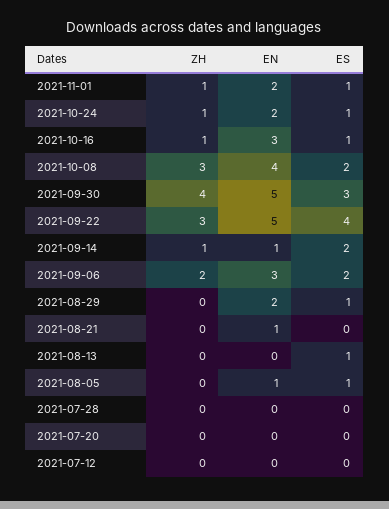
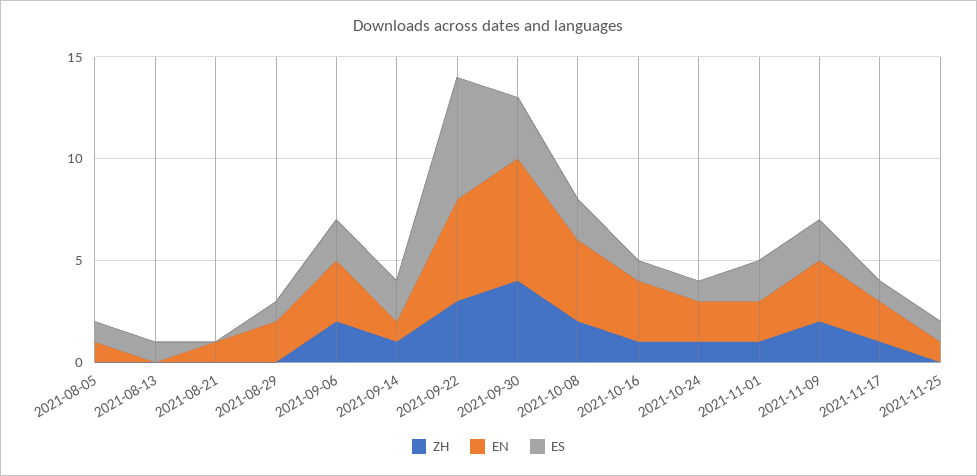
ES, 2021-11-01: 1 -> 2
ZH, 2021-10-08: 3 -> 2
EN, 2021-09-30: 5 -> 6
ES, 2021-09-22: 4 -> 6
ZH, 2021-07-28: 0 -> none
EN, 2021-07-28: 0 -> none
ES, 2021-07-28: 0 -> none
ZH, 2021-07-20: 0 -> none
EN, 2021-07-20: 0 -> none
ES, 2021-07-20: 0 -> none
ZH, 2021-07-12: 0 -> none
EN, 2021-07-12: 0 -> none
ES, 2021-07-12: 0 -> none
ZH, 2021-11-09: none -> 2
EN, 2021-11-09: none -> 3
ES, 2021-11-09: none -> 2
ZH, 2021-11-17: none -> 1
EN, 2021-11-17: none -> 2
ES, 2021-11-17: none -> 1
ZH, 2021-11-25: none -> 0
EN, 2021-11-25: none -> 1
ES, 2021-11-25: none -> 1

